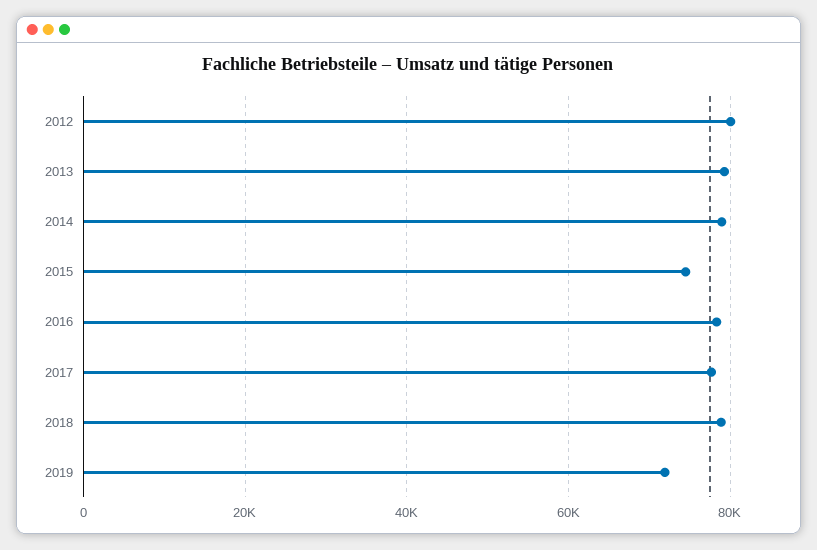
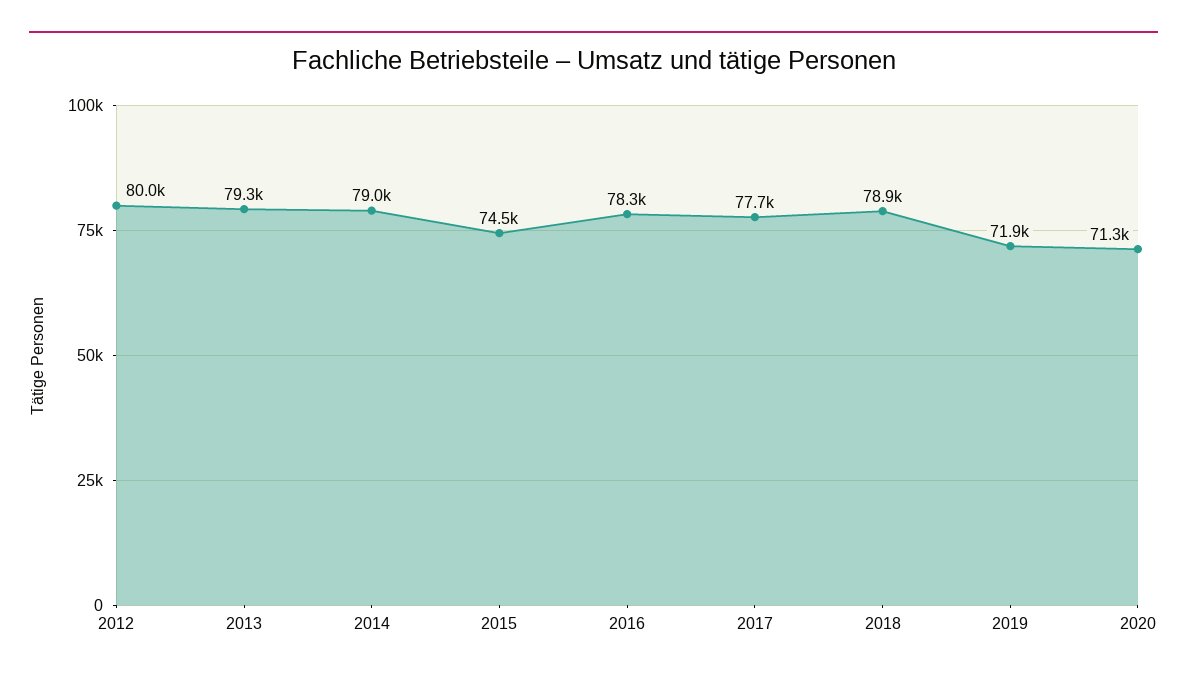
2020: none -> 71300

